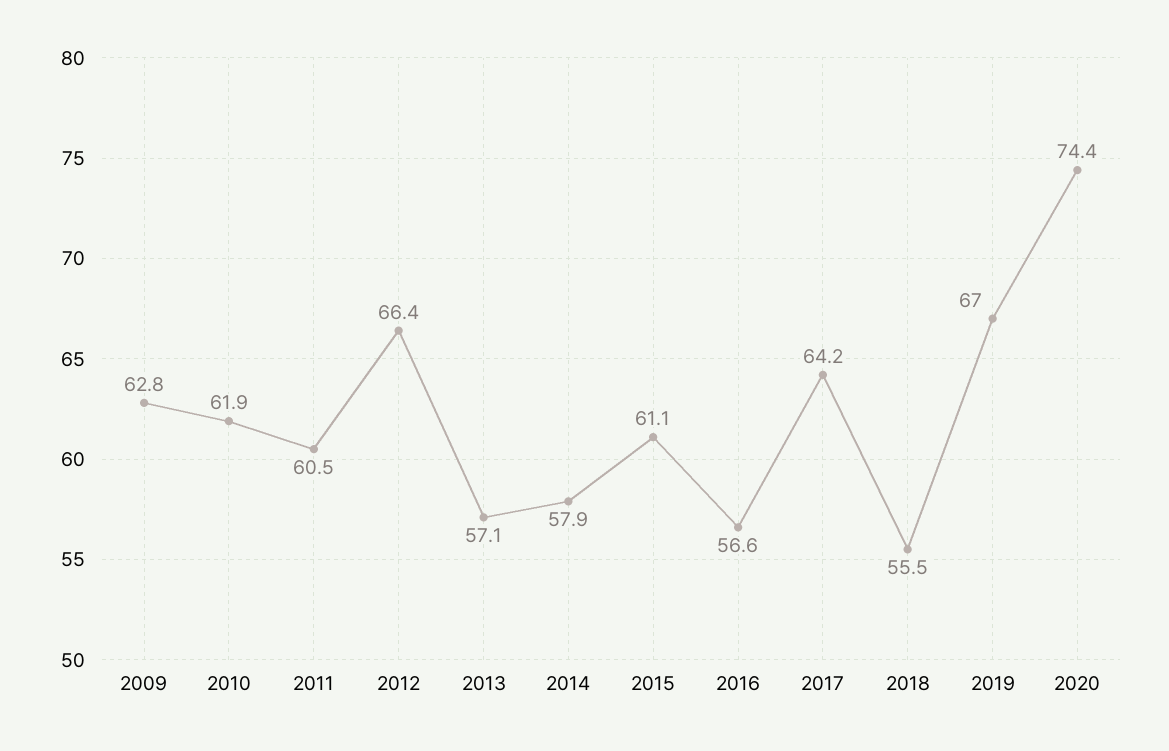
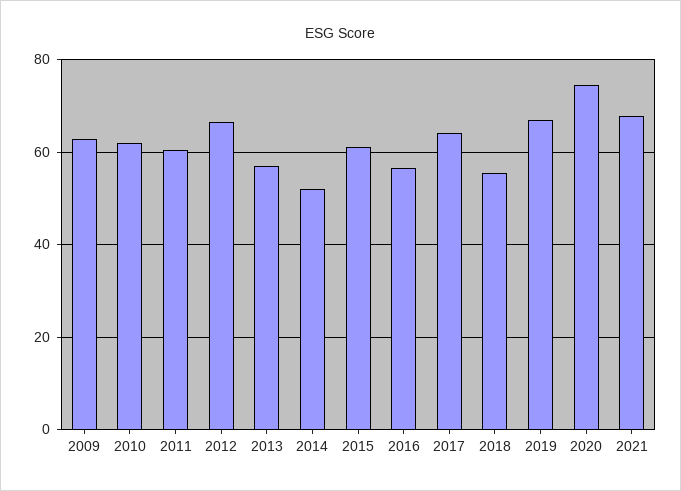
2014: 57.9 -> 52
2021: none -> 68

